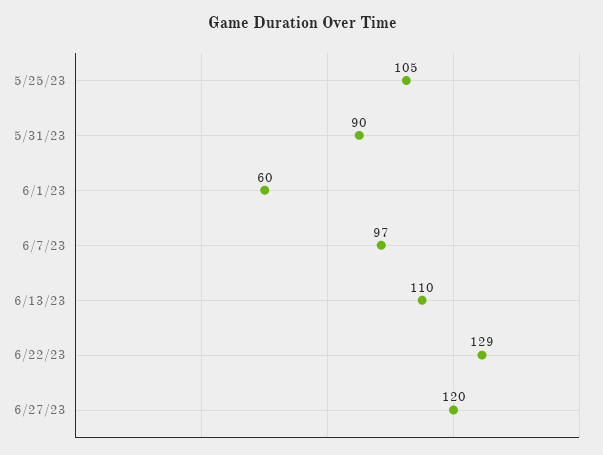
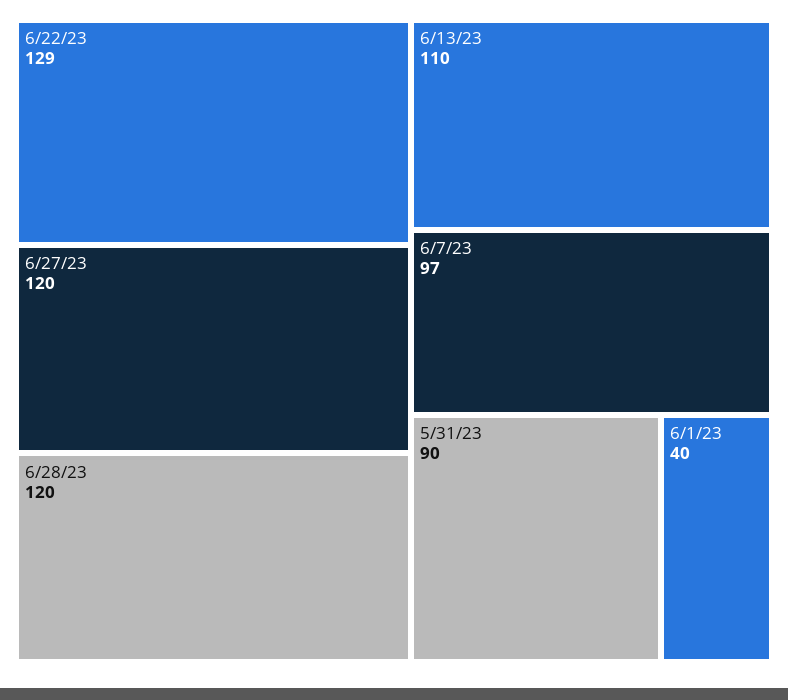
5/25/23: 105 -> none
6/1/23: 60 -> 40
6/28/23: none -> 120

